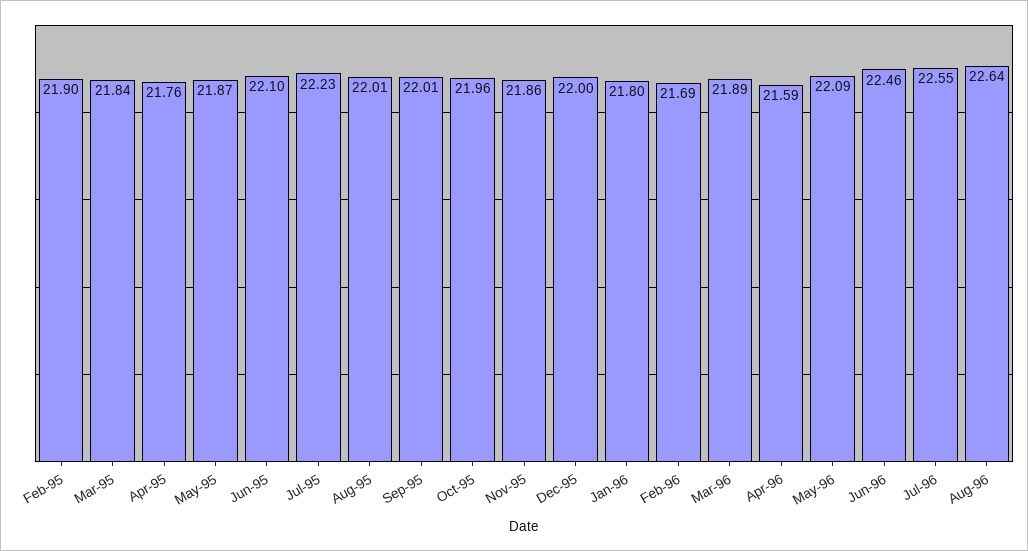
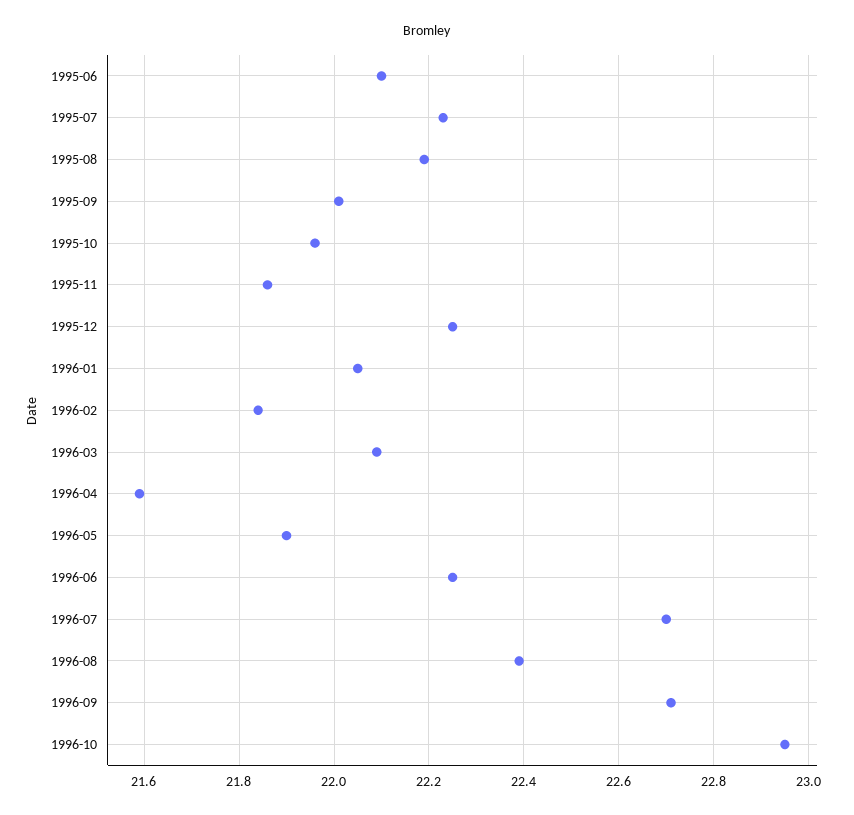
Feb-95: 21.9 -> none
Mar-95: 21.84 -> none
Apr-95: 21.76 -> none
May-95: 21.87 -> none
Aug-95: 22.01 -> 22.2
Dec-95: 22 -> 22.25
Jan-96: 21.8 -> 22.05
Feb-96: 21.69 -> 21.85
Mar-96: 21.89 -> 22.1
May-96: 22.09 -> 21.9
Jun-96: 22.46 -> 22.25
Jul-96: 22.55 -> 22.7
Aug-96: 22.64 -> 22.4
1996-09: none -> 22.7
1996-10: none -> 22.95

